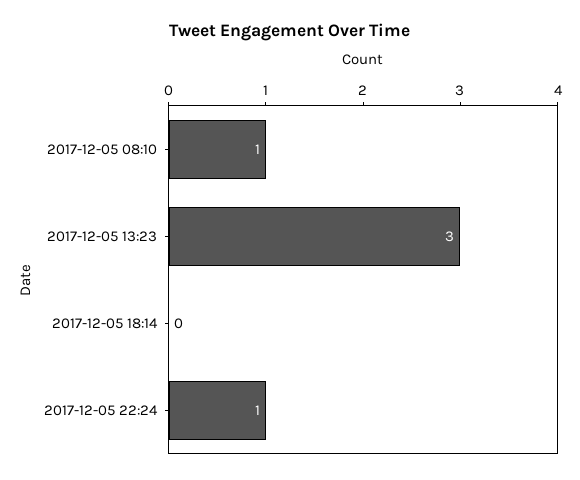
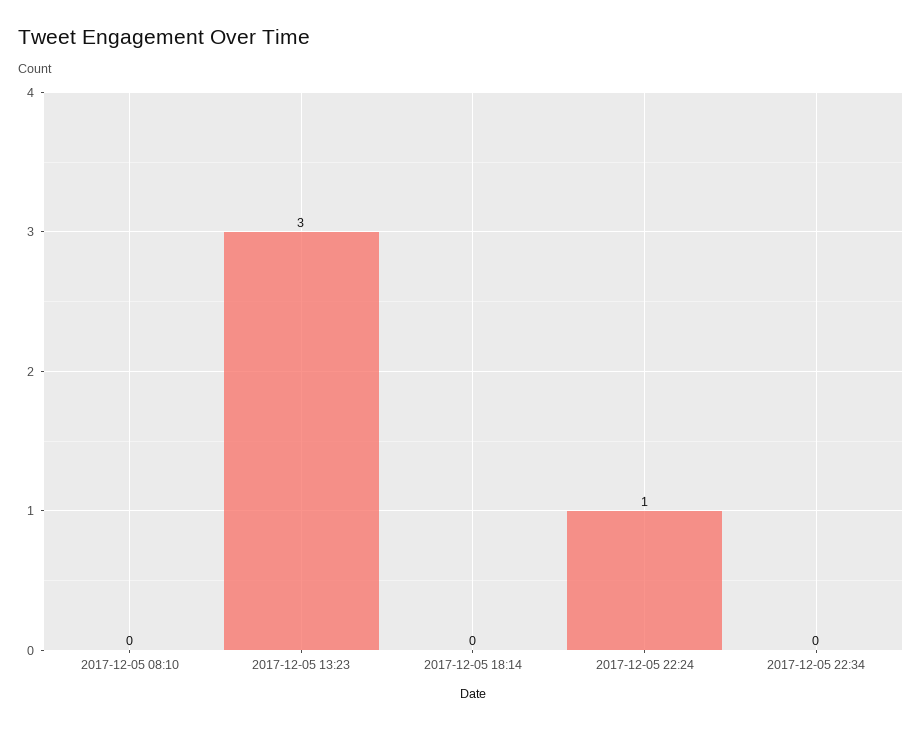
2017-12-05 08:10: 1 -> 0
2017-12-05 22:34: none -> 0

